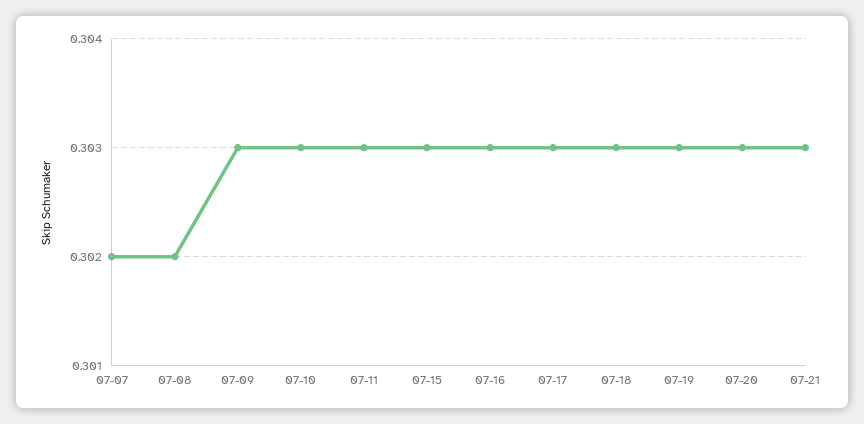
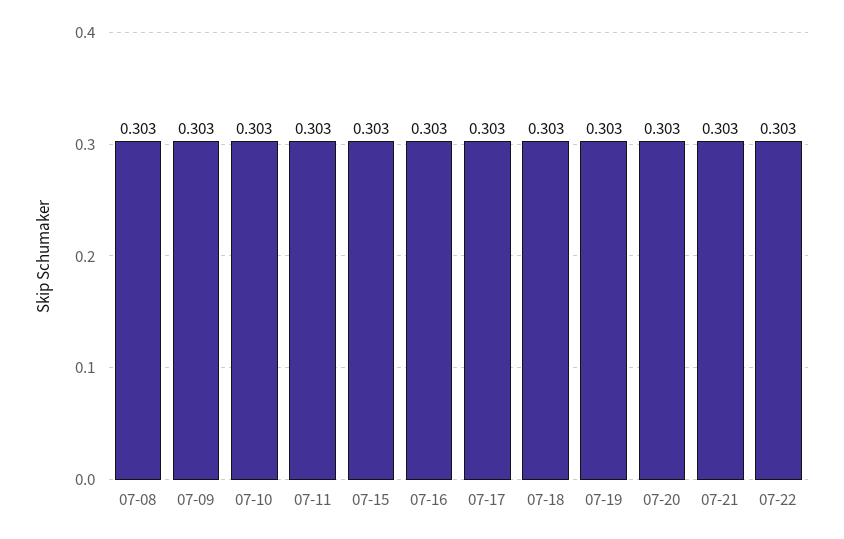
07-07: 0.302 -> none
07-08: 0.302 -> 0.303
07-22: none -> 0.303

